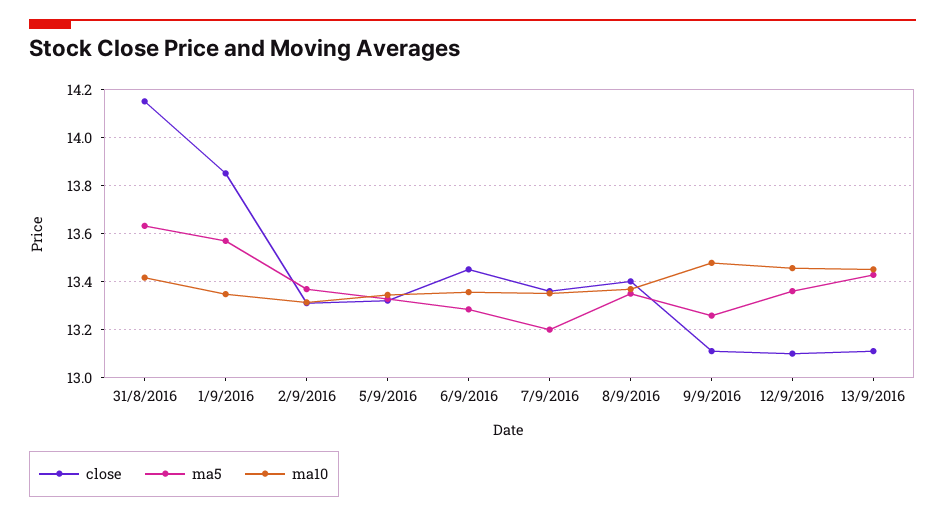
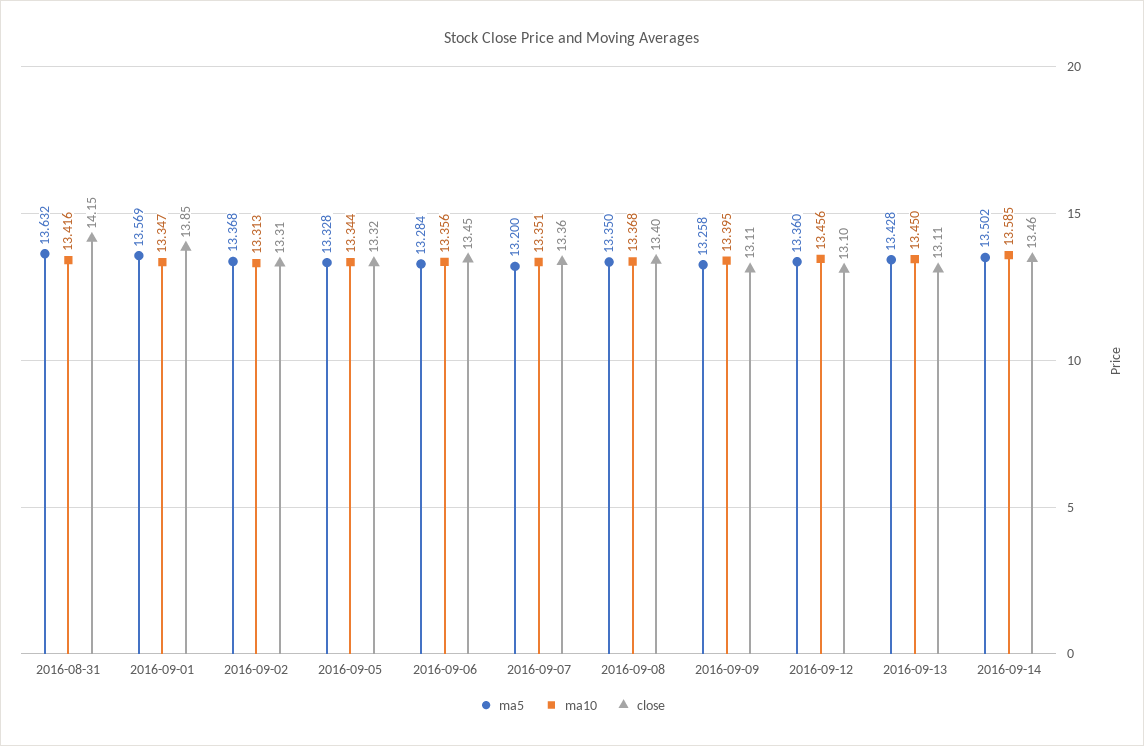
ma10, 9/9/2016: 13.475 -> 13.395
ma5, 2016-09-14: none -> 13.502
ma10, 2016-09-14: none -> 13.585
close, 2016-09-14: none -> 13.46

